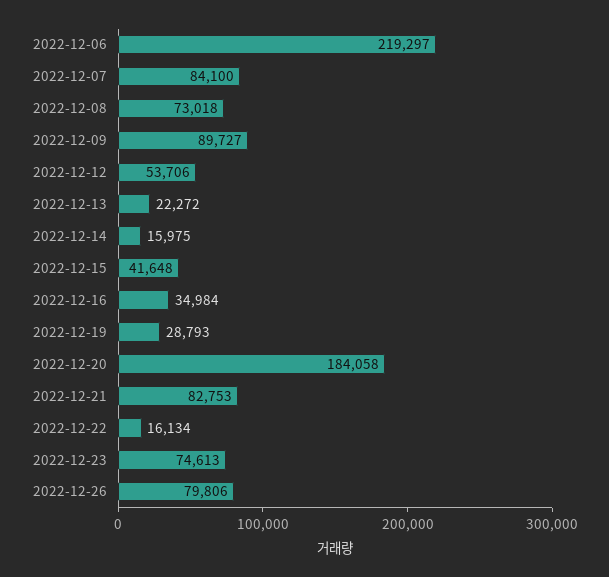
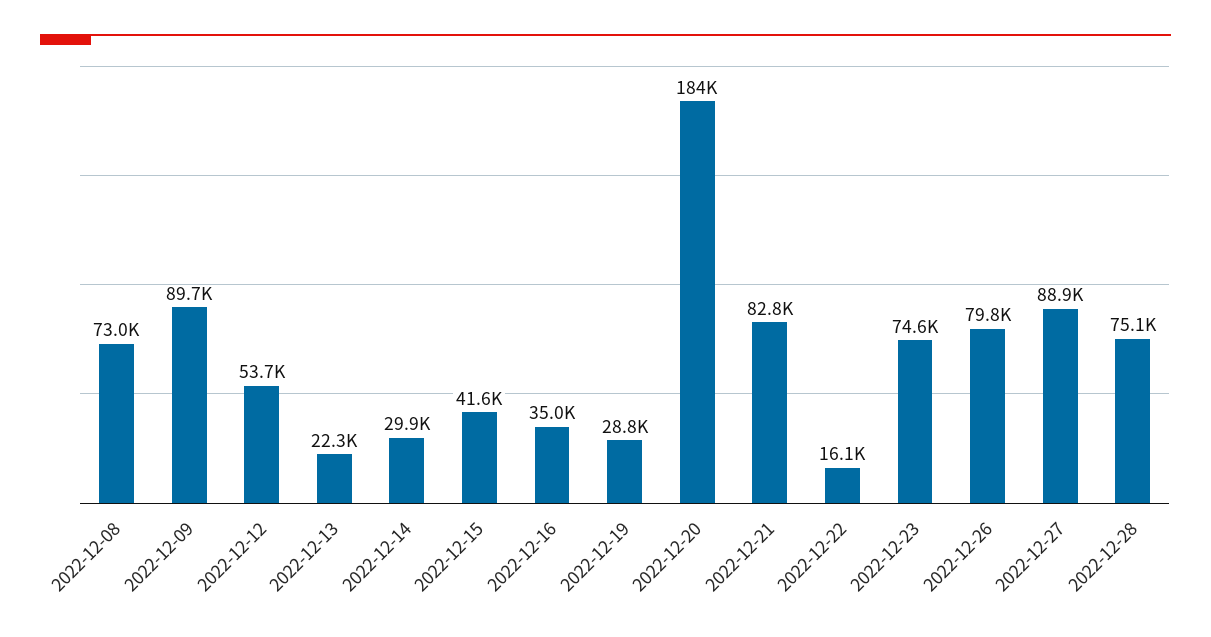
2022-12-06: 219297 -> none
2022-12-07: 84100 -> none
2022-12-14: 15975 -> 29900
2022-12-27: none -> 88900
2022-12-28: none -> 75100

